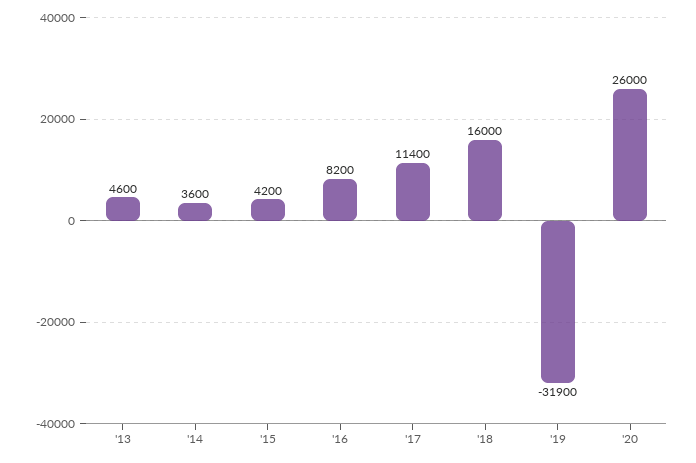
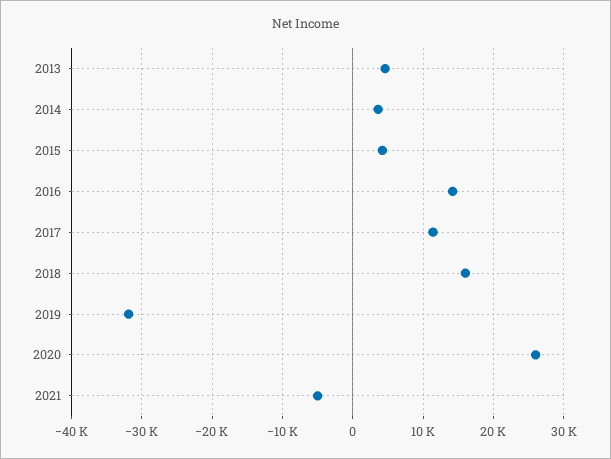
'16: 8200 -> 14000
2021: none -> -5000

